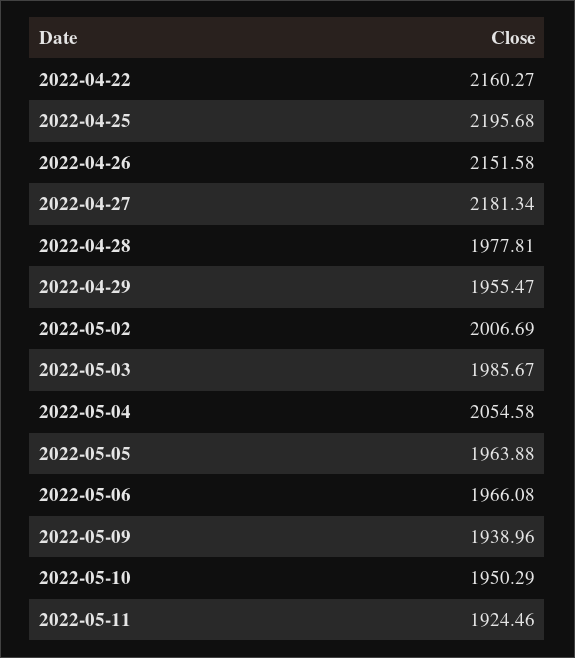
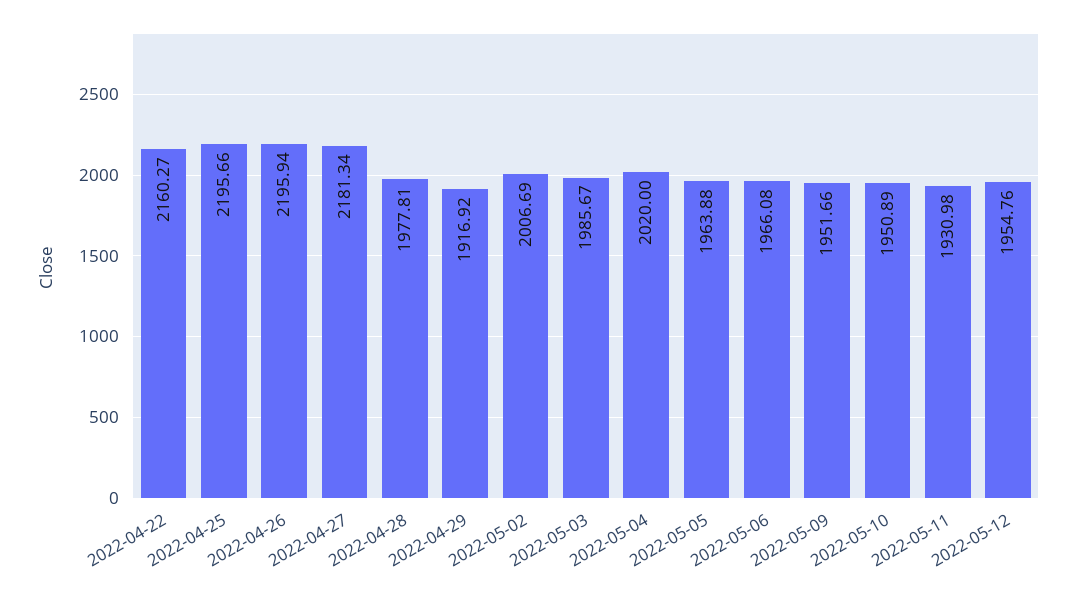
2022-04-25: 2195.68 -> 2195.66
2022-04-26: 2151.58 -> 2195.94
2022-04-29: 1955.47 -> 1916.92
2022-05-04: 2054.58 -> 2020
2022-05-09: 1938.96 -> 1951.66
2022-05-10: 1950.29 -> 1950.89
2022-05-11: 1924.46 -> 1930.98
2022-05-12: none -> 1954.76

